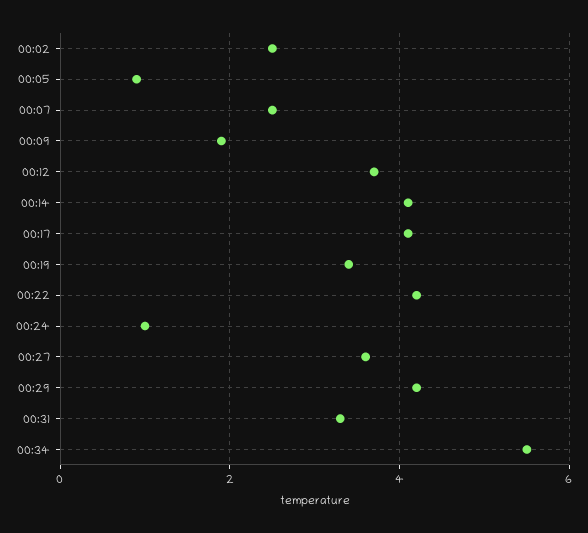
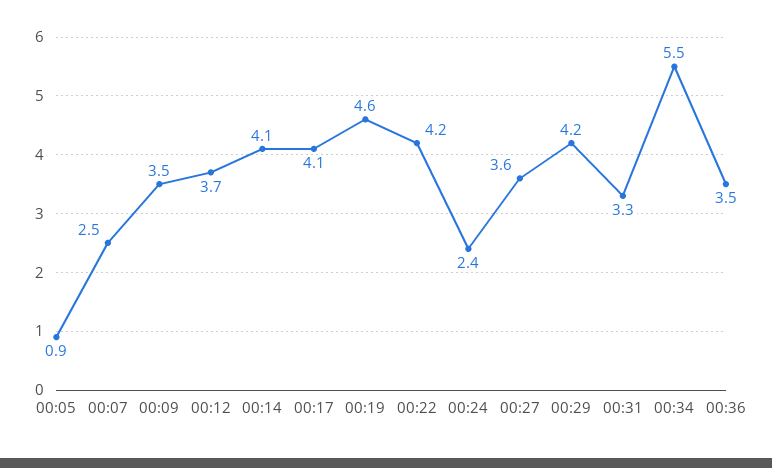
00:02: 2.5 -> none
00:09: 2 -> 3.5
00:19: 3.5 -> 4.6
00:24: 1 -> 2.4
00:36: none -> 3.5

